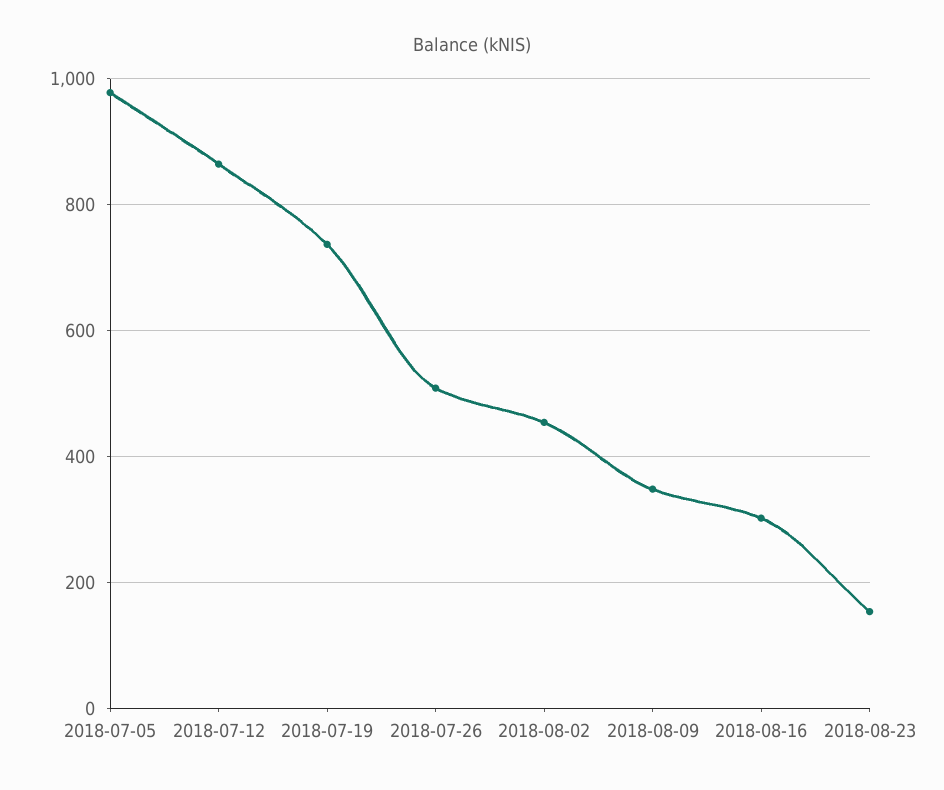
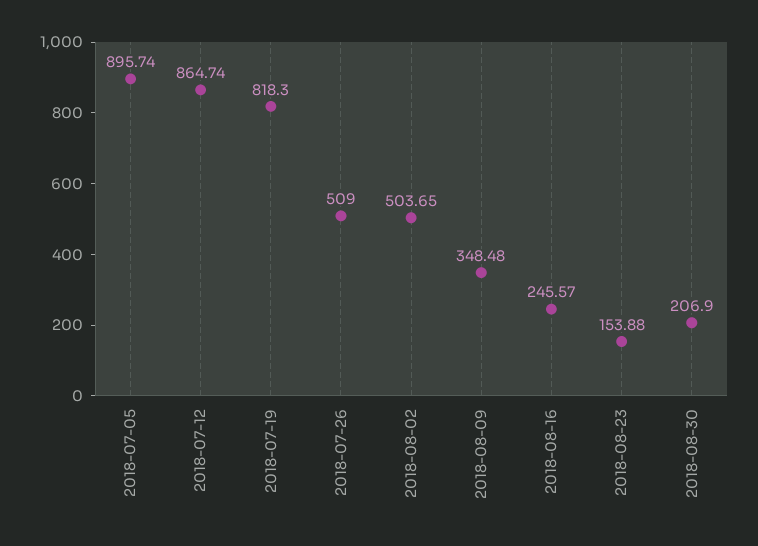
2018-07-05: 980 -> 895.74
2018-07-19: 740 -> 818.3
2018-08-02: 460 -> 503.65
2018-08-16: 300 -> 245.57
2018-08-30: none -> 206.9

